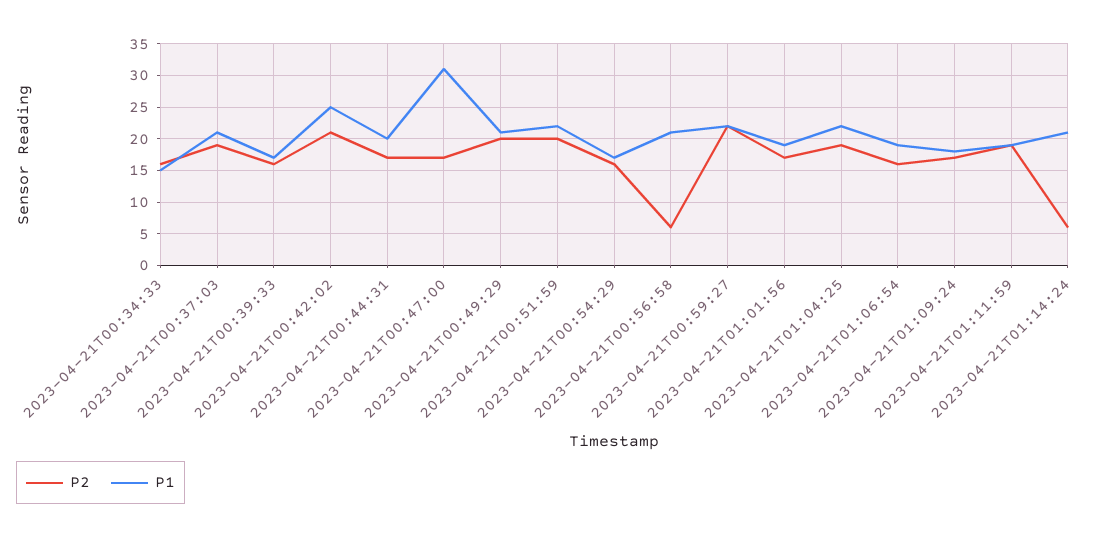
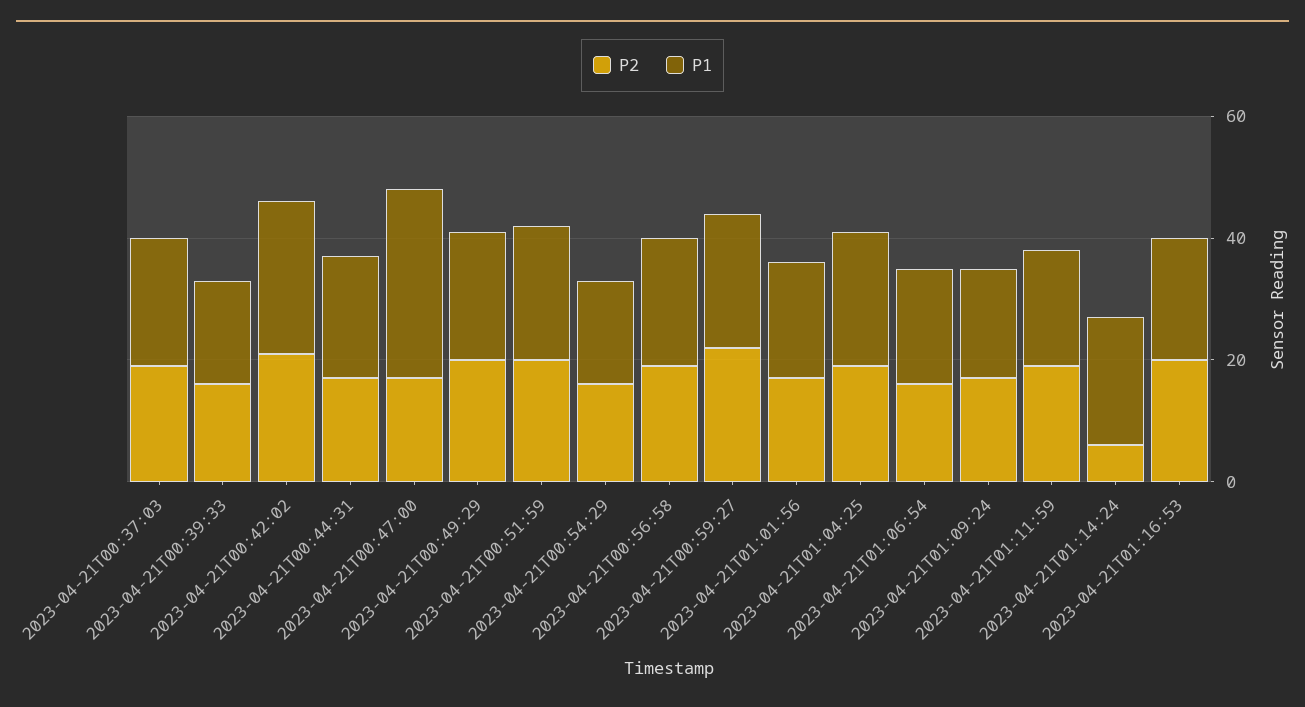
P2, 2023-04-21T00:34:33: 16 -> none
P1, 2023-04-21T00:34:33: 15 -> none
P2, 2023-04-21T00:56:58: 6 -> 20
P2, 2023-04-21T01:16:53: none -> 20
P1, 2023-04-21T01:16:53: none -> 20

